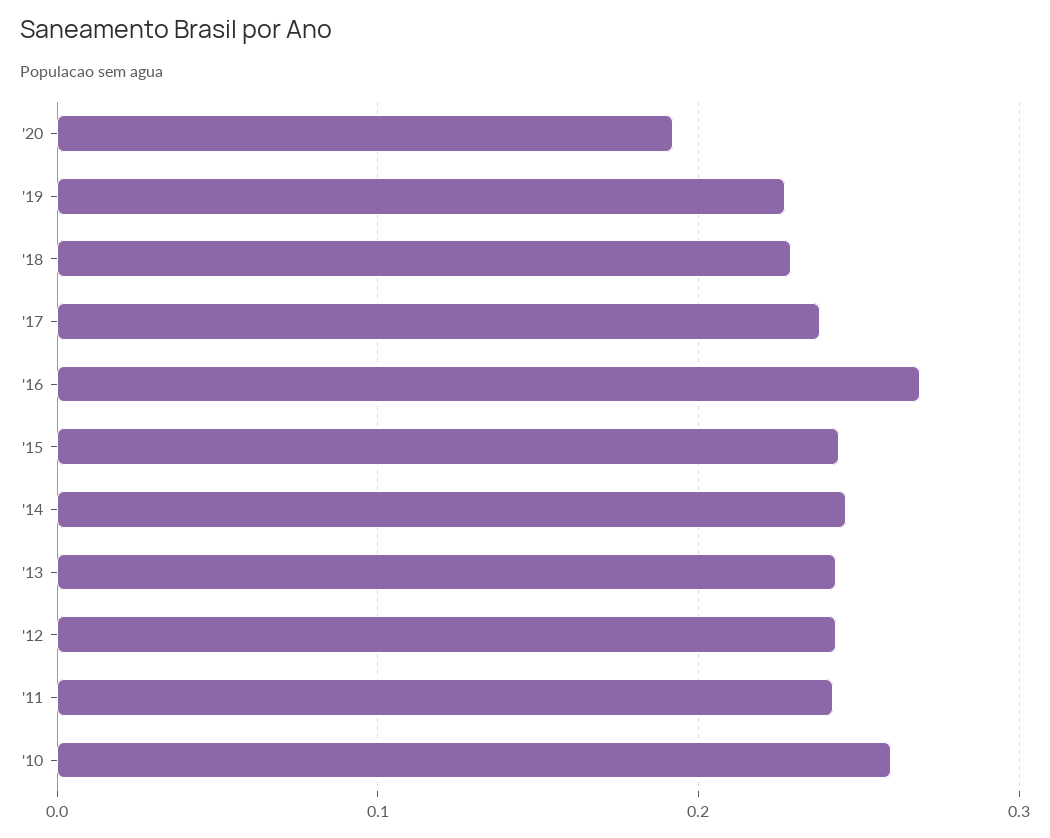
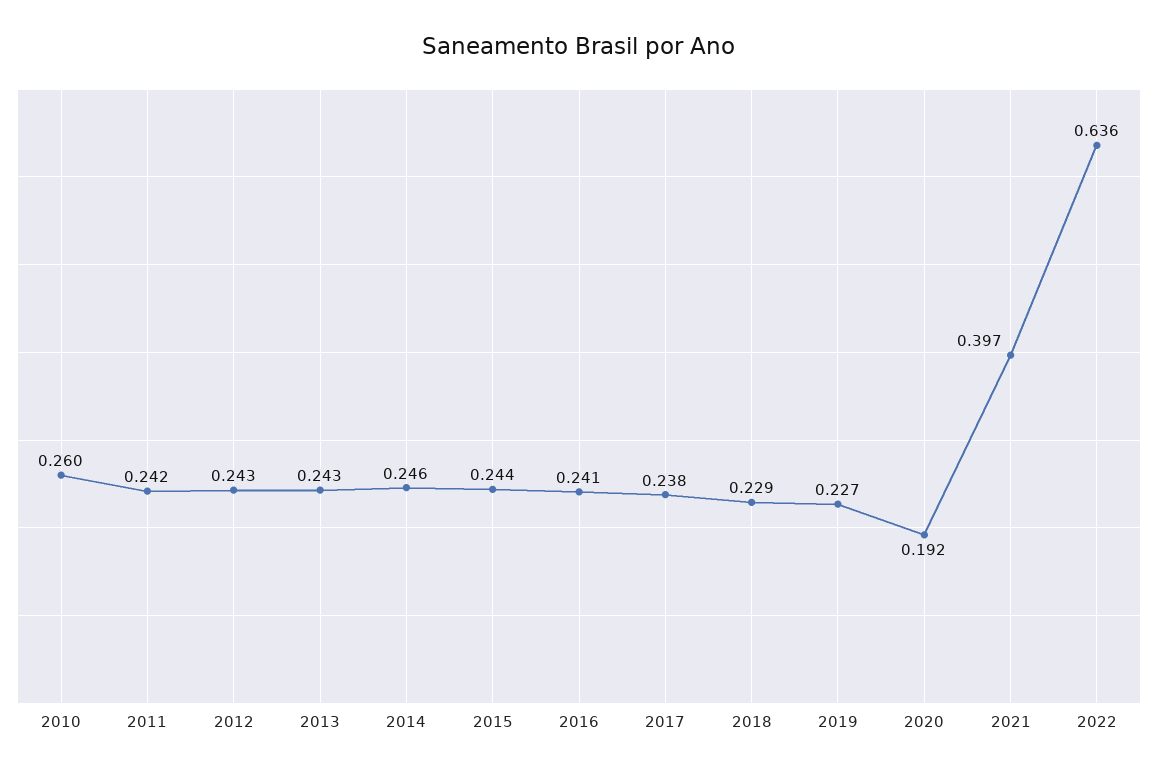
'16: 0.27 -> 0.241
2021: none -> 0.397
2022: none -> 0.636

